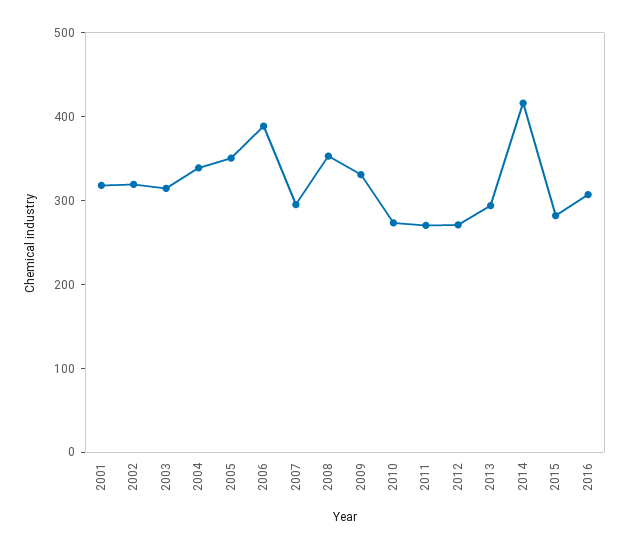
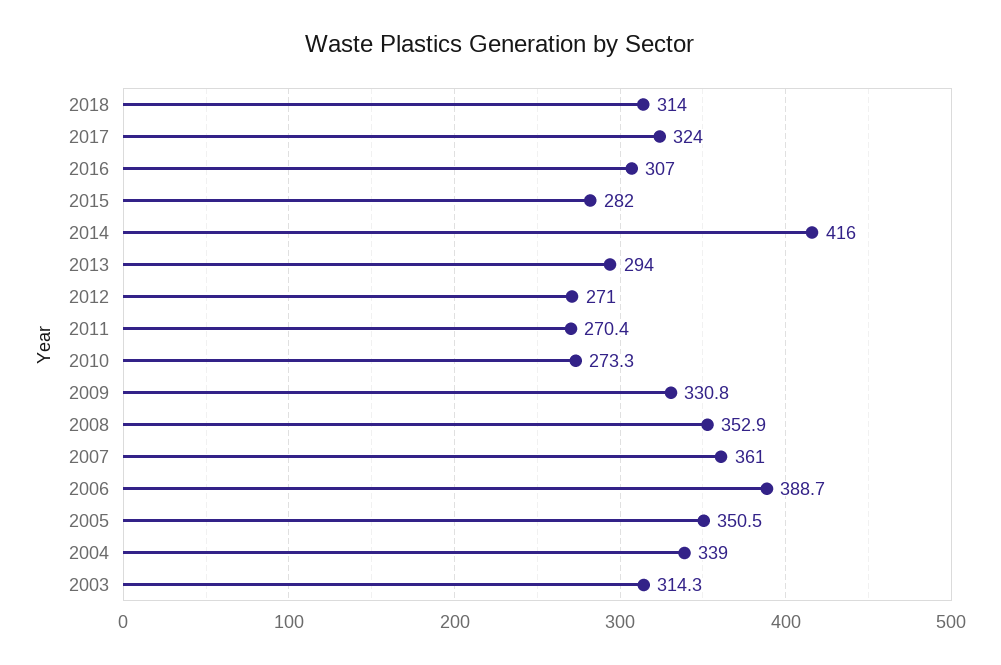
2001: 320 -> none
2002: 320 -> none
2007: 300 -> 361
2018: none -> 314
2017: none -> 324

